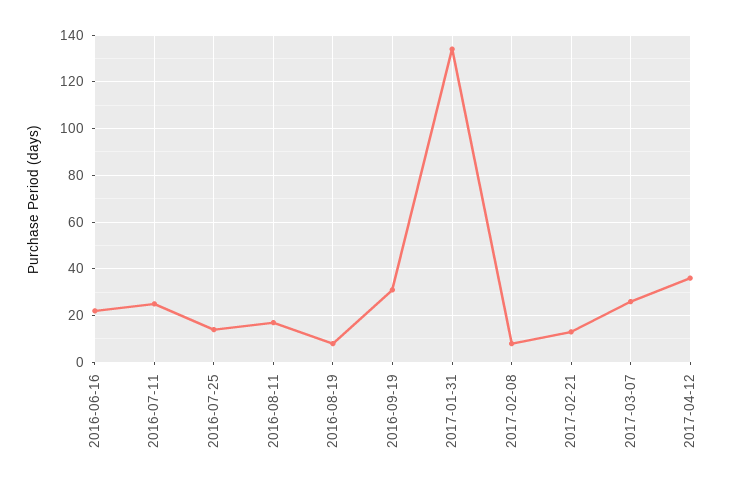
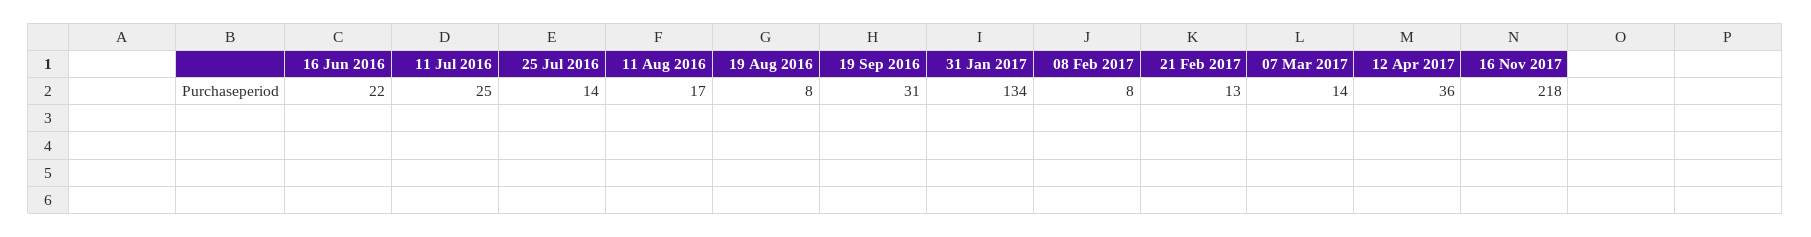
2017-03-07: 25 -> 14
16 Nov 2017: none -> 218

